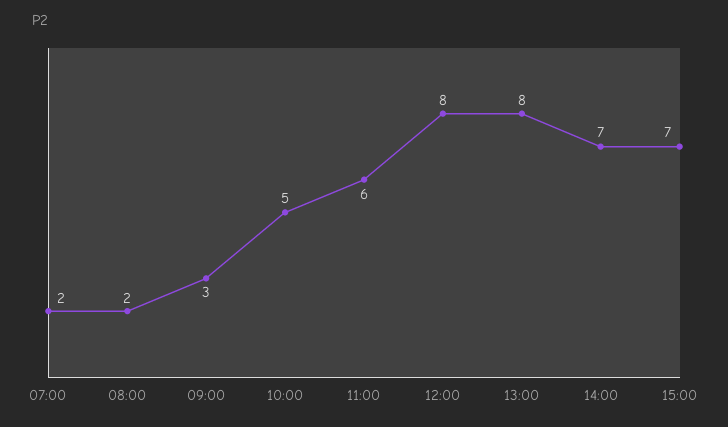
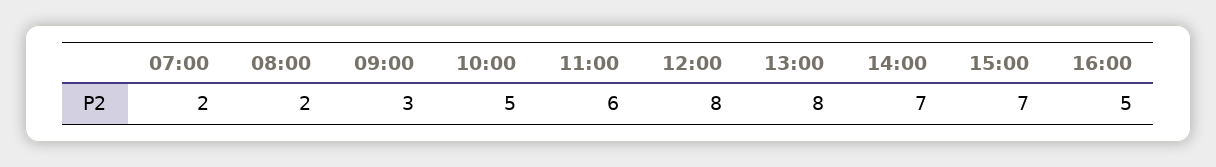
16:00: none -> 5

